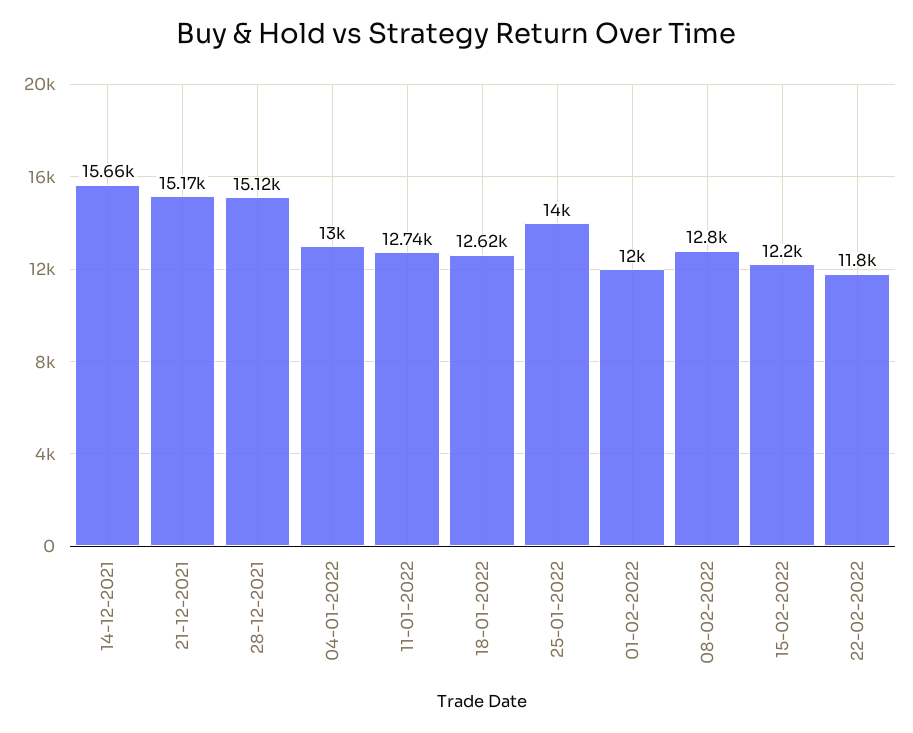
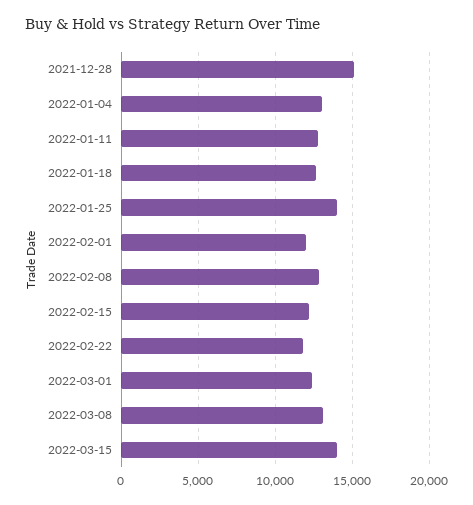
14-12-2021: 15660 -> none
21-12-2021: 15170 -> none
2022-03-01: none -> 12500
2022-03-08: none -> 13000
2022-03-15: none -> 14000

